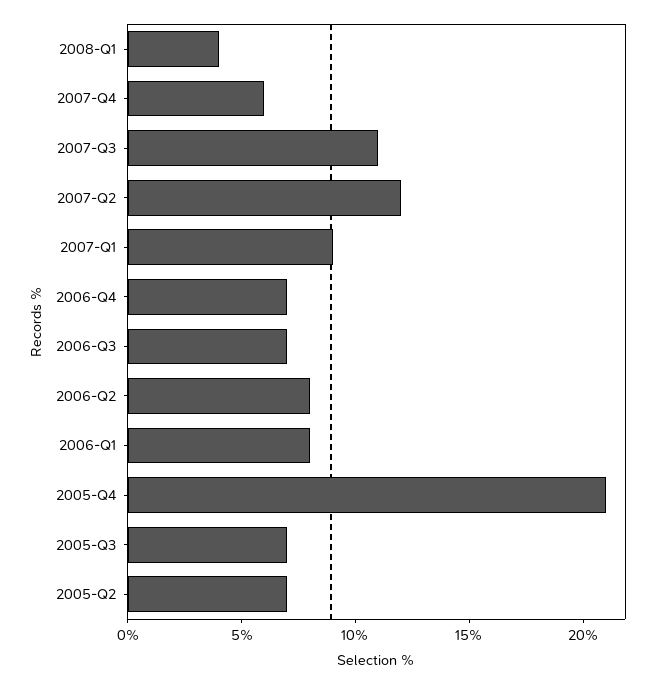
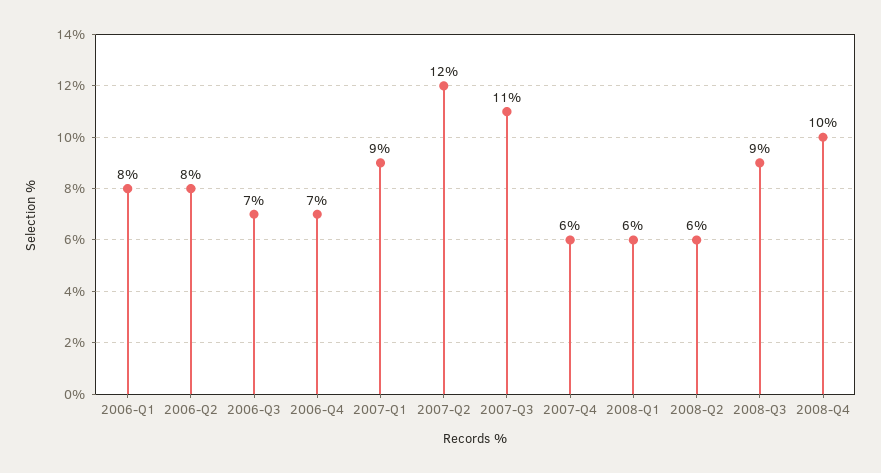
2008-Q1: 4 -> 6
2005-Q4: 21 -> none
2005-Q3: 7 -> none
2005-Q2: 7 -> none
2008-Q2: none -> 6
2008-Q3: none -> 9
2008-Q4: none -> 10

